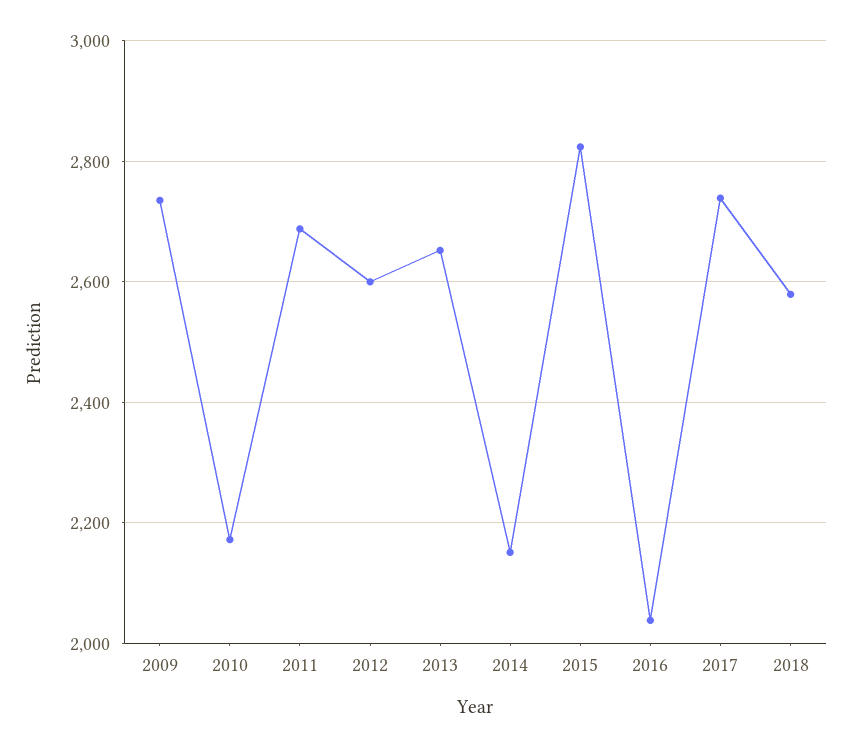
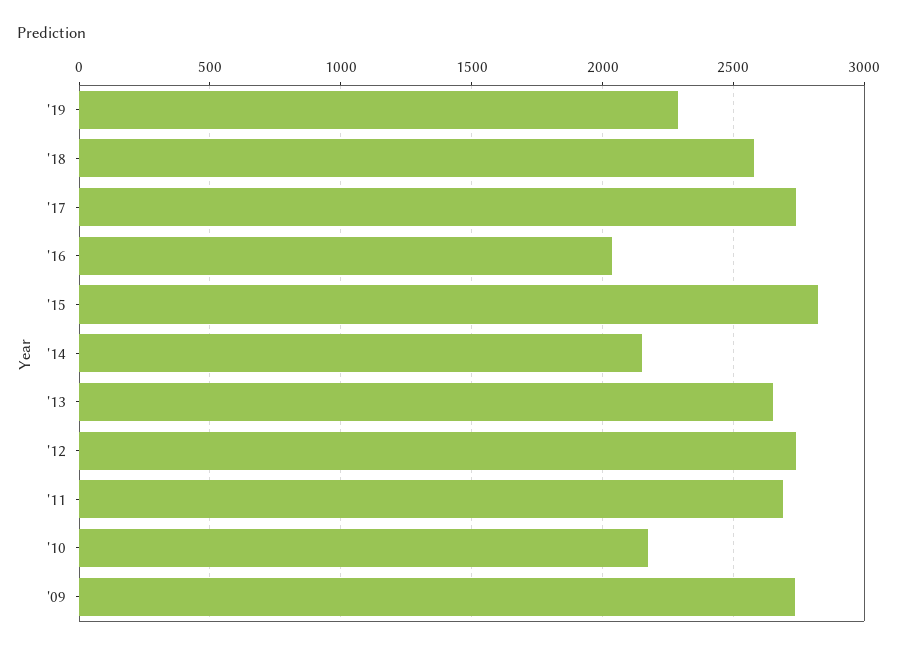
2012: 2600 -> 2750
'19: none -> 2300

